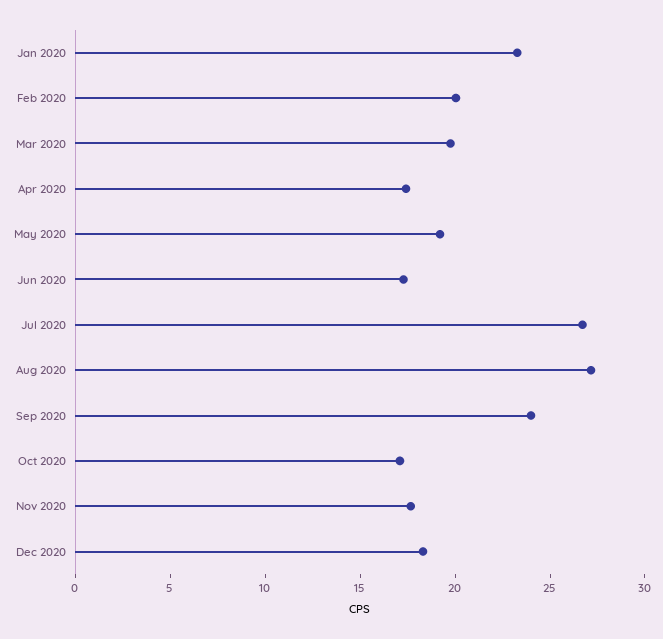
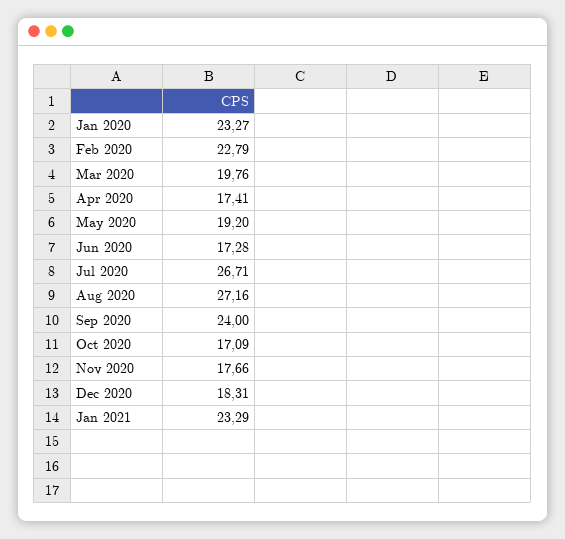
Feb 2020: 20 -> 22.79
Jan 2021: none -> 23.29

